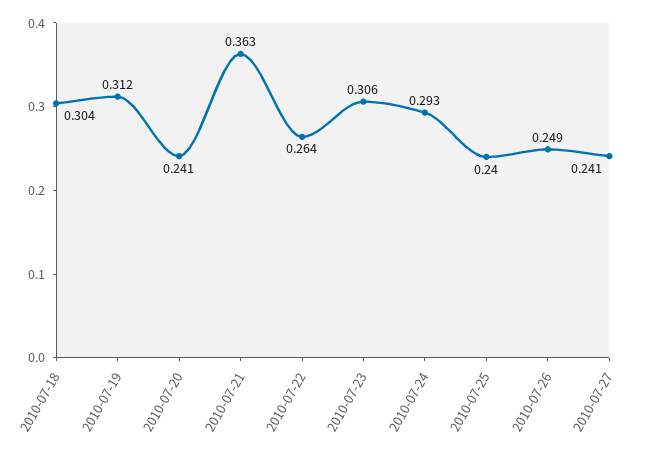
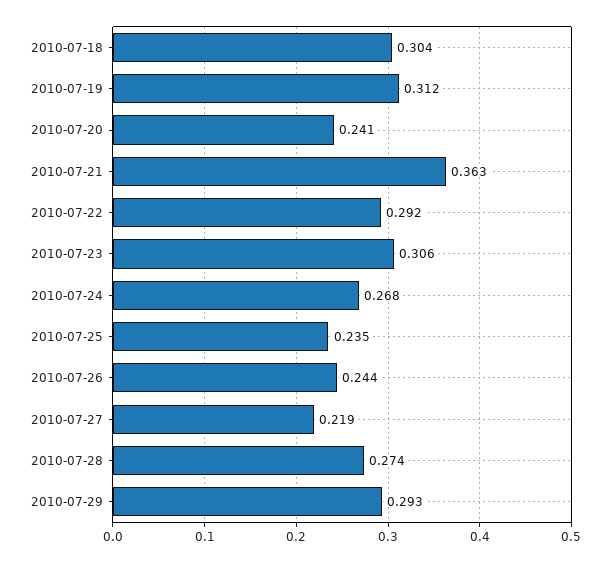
2010-07-22: 0.264 -> 0.292
2010-07-24: 0.293 -> 0.268
2010-07-25: 0.24 -> 0.235
2010-07-26: 0.249 -> 0.244
2010-07-27: 0.241 -> 0.219
2010-07-28: none -> 0.274
2010-07-29: none -> 0.293

